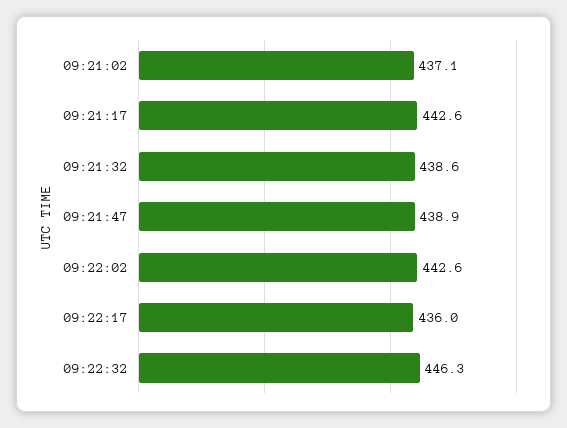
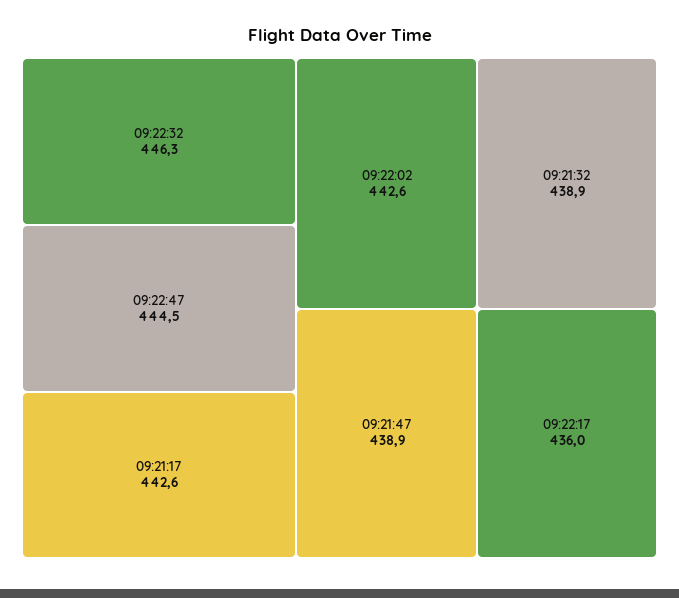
09:21:02: 437.1 -> none
09:21:32: 438.6 -> 438.9
09:22:47: none -> 444.5

